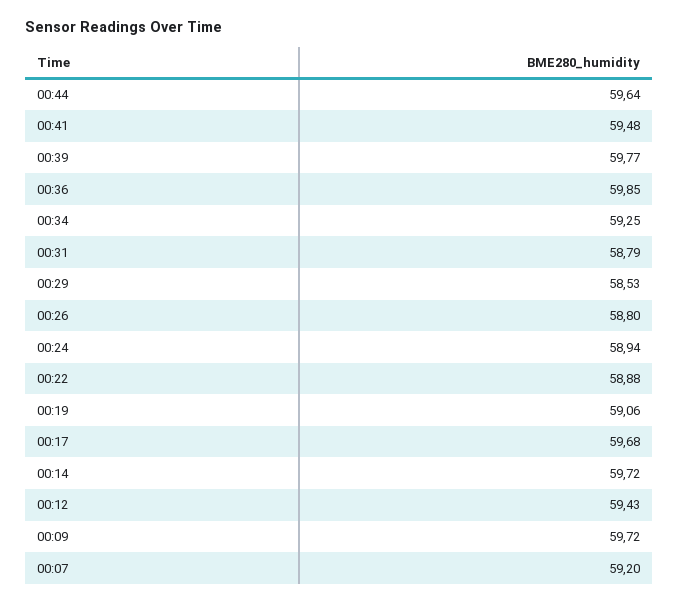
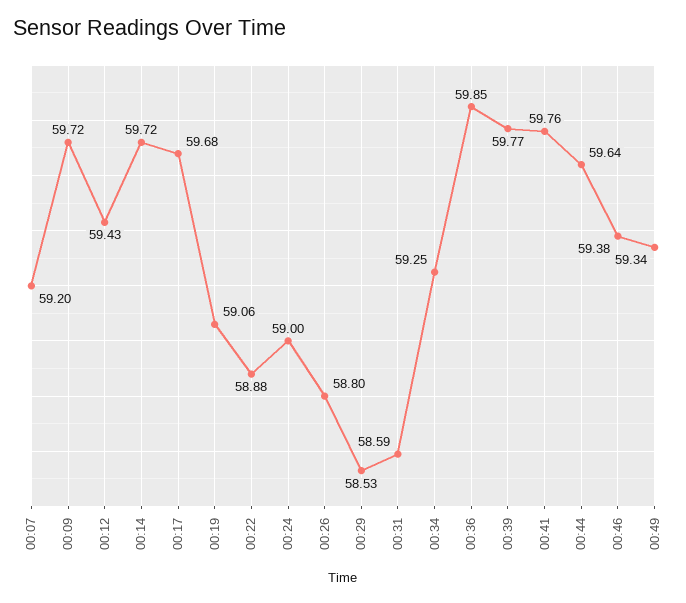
00:41: 59.48 -> 59.76
00:31: 58.79 -> 58.59
00:24: 58.94 -> 59
00:46: none -> 59.38
00:49: none -> 59.34

